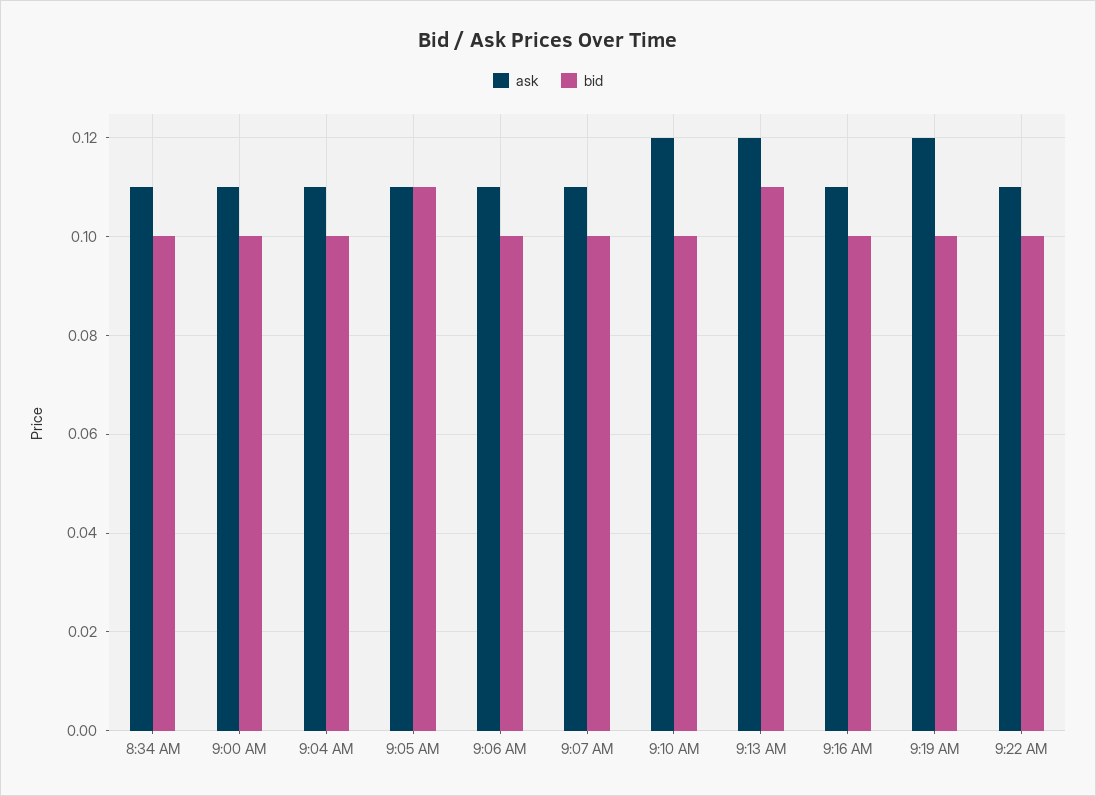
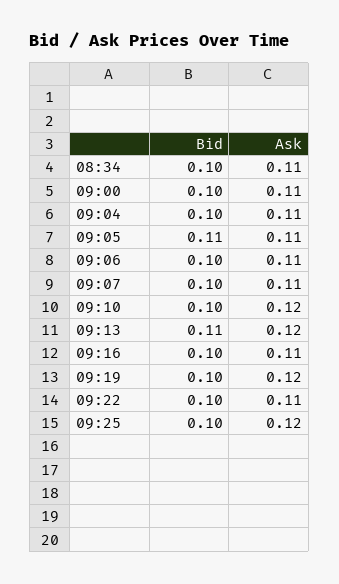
bid, 09:25: none -> 0.1
ask, 09:25: none -> 0.12

